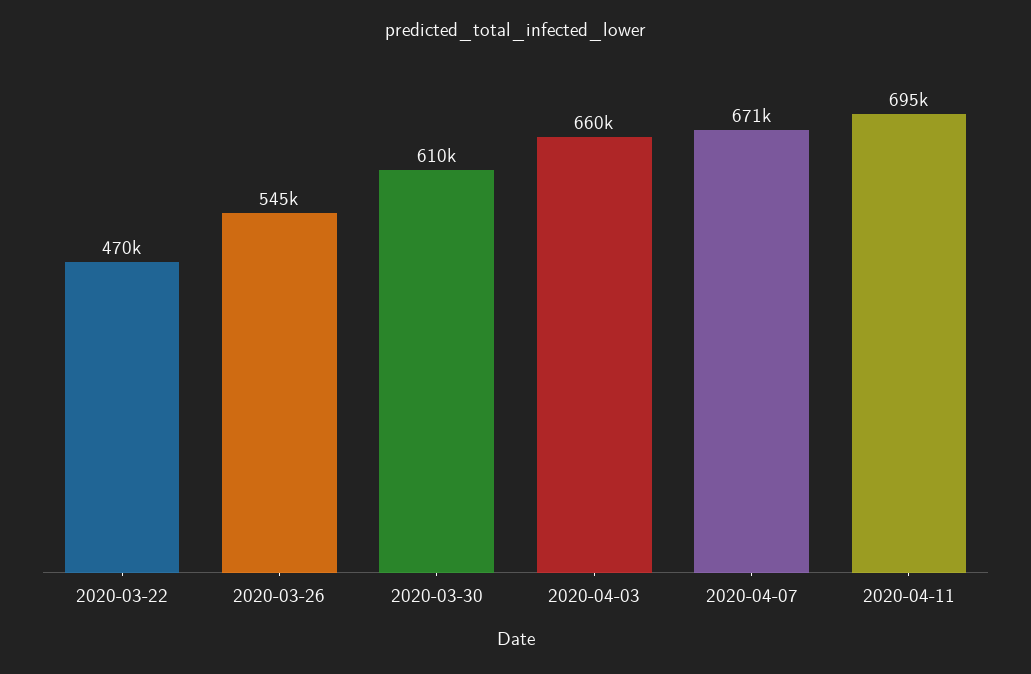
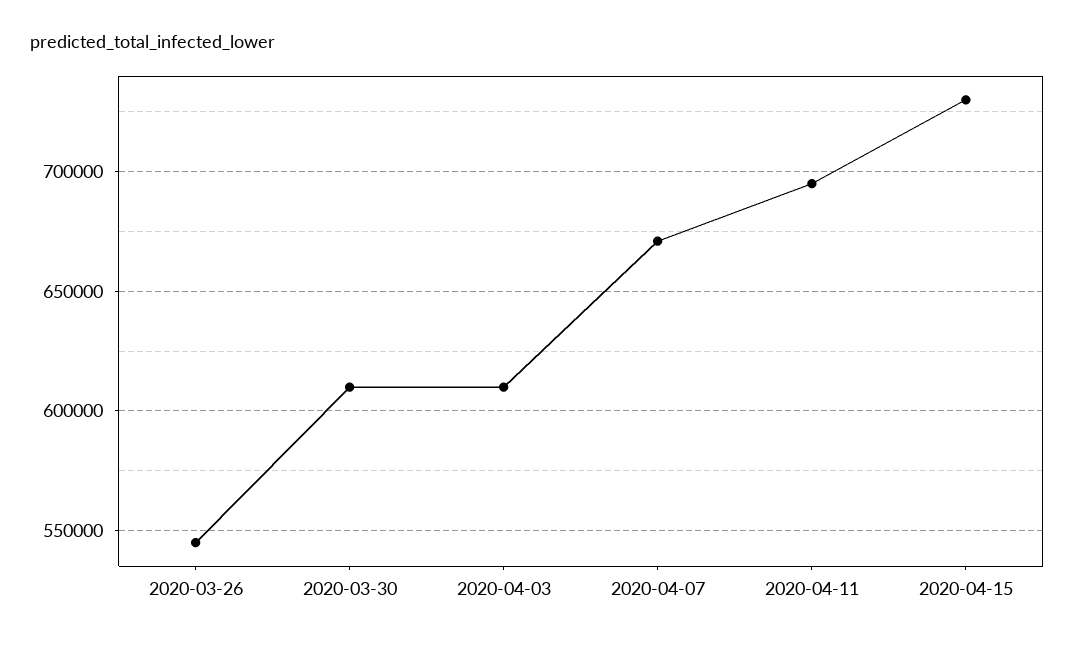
2020-03-22: 470000 -> none
2020-04-03: 660000 -> 610000
2020-04-15: none -> 730000

